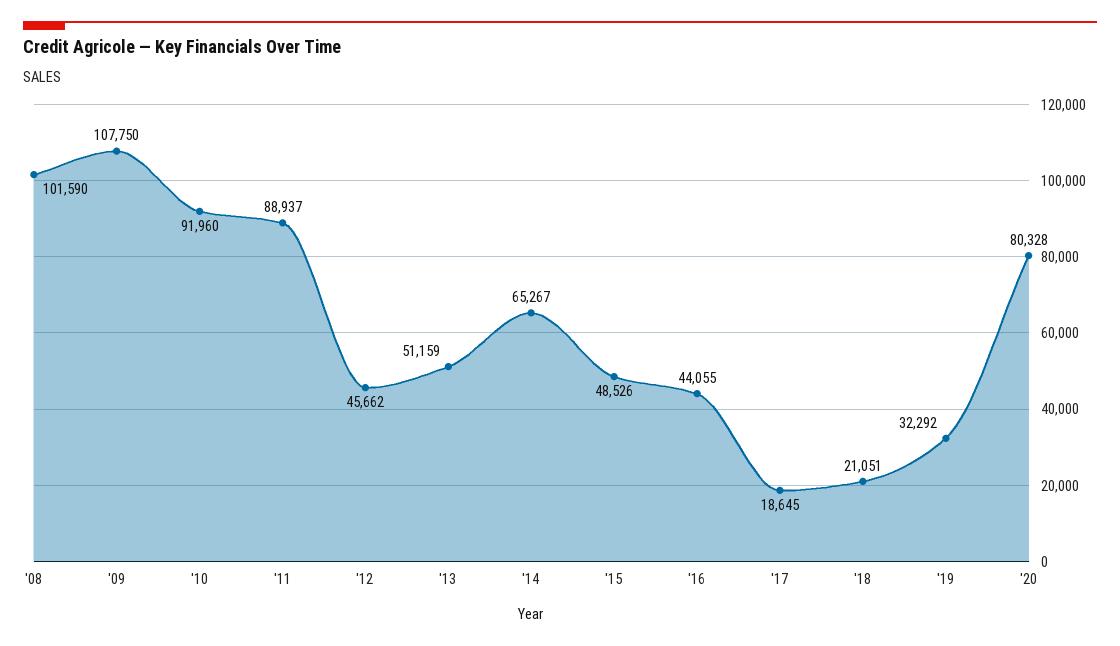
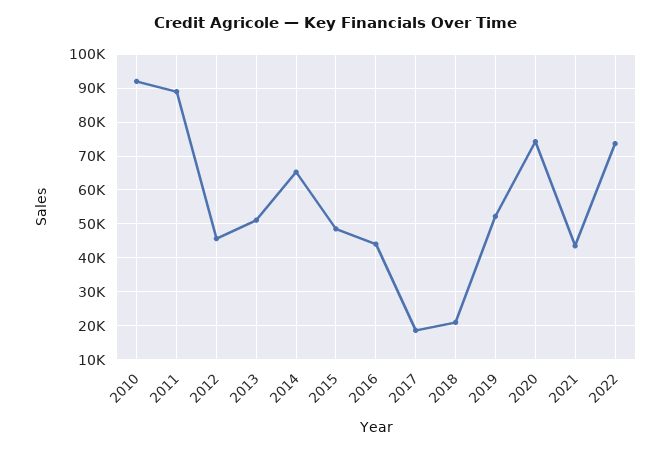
'08: 101590 -> none
'09: 107750 -> none
'19: 32292 -> 52000
'20: 80328 -> 74000
2021: none -> 44000
2022: none -> 74000

